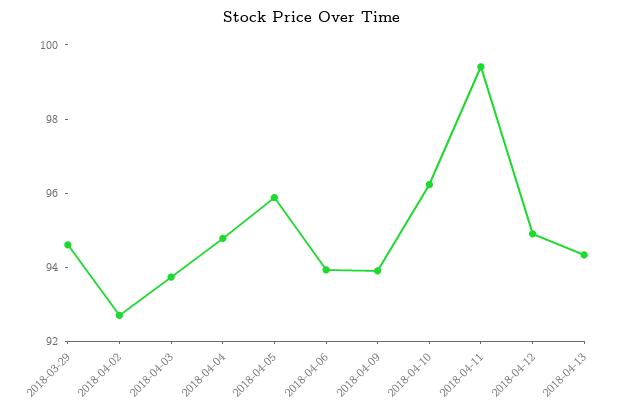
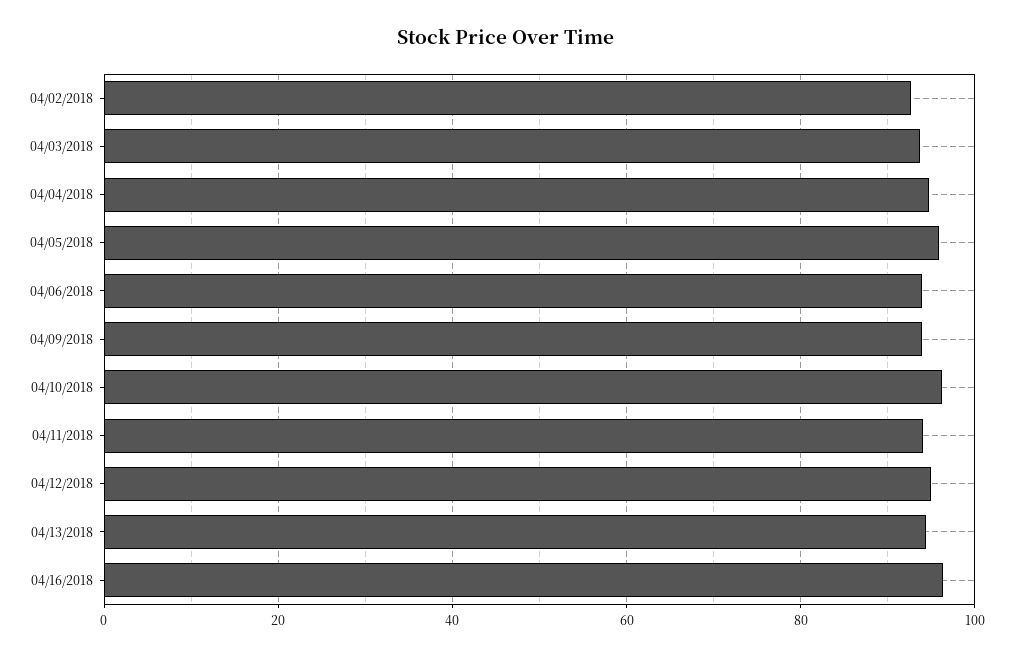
2018-03-29: 94.5 -> none
2018-04-11: 99.5 -> 94
04/16/2018: none -> 96

